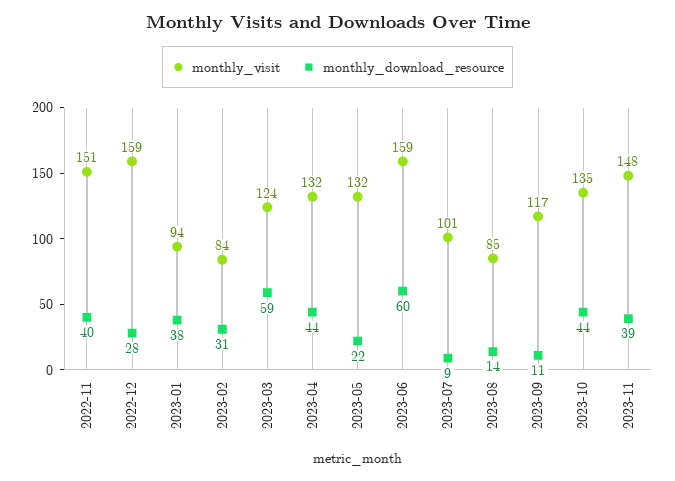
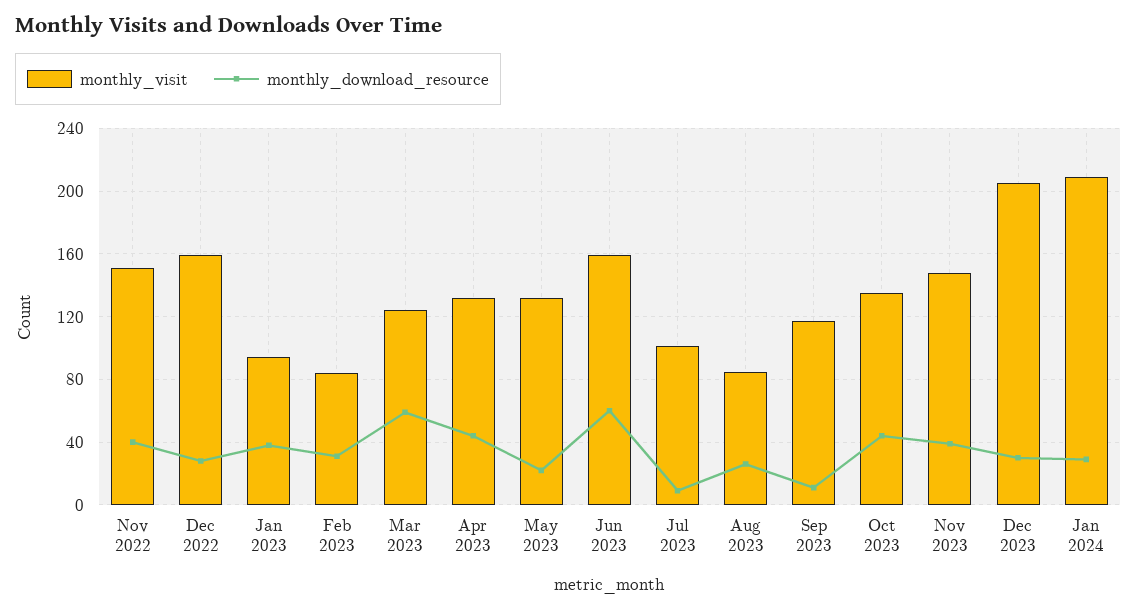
monthly_download_resource, 2023-08: 14 -> 25
monthly_visit, Dec 2023: none -> 205
monthly_download_resource, Dec 2023: none -> 30
monthly_visit, Jan 2024: none -> 210
monthly_download_resource, Jan 2024: none -> 30

